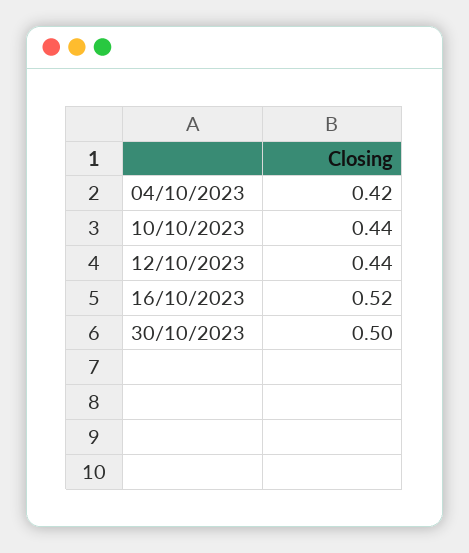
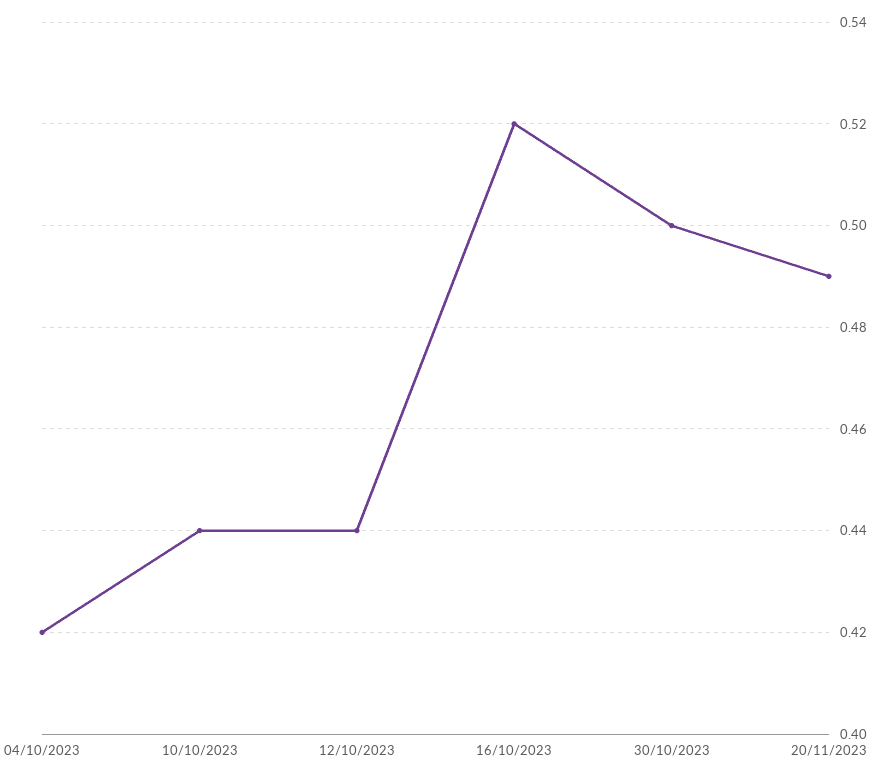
20/11/2023: none -> 0.49

